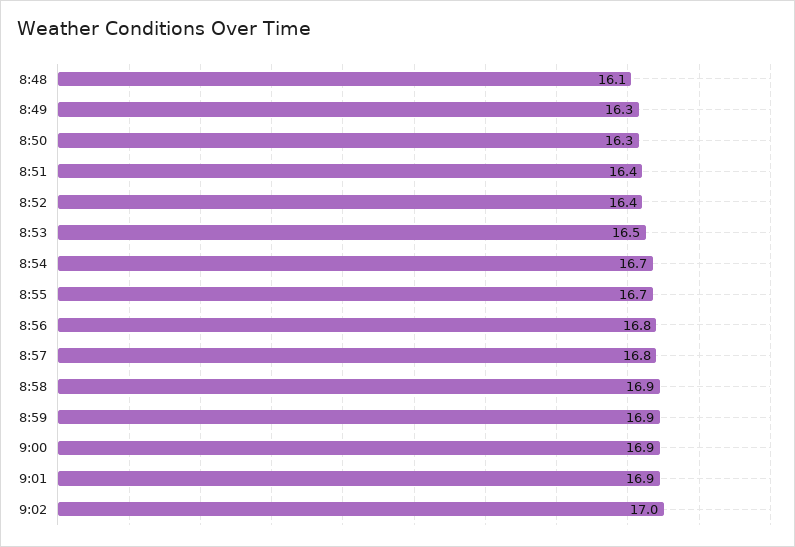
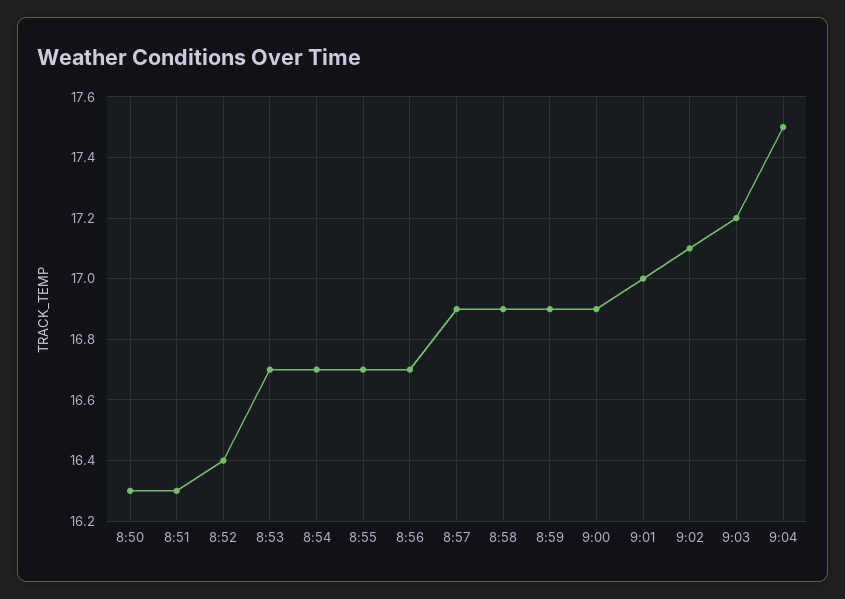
8:48: 16.1 -> none
8:49: 16.3 -> none
8:51: 16.4 -> 16.3
8:53: 16.5 -> 16.7
8:56: 16.8 -> 16.7
8:57: 16.8 -> 16.9
9:01: 16.9 -> 17
9:02: 17 -> 17.1
9:03: none -> 17.2
9:04: none -> 17.5

